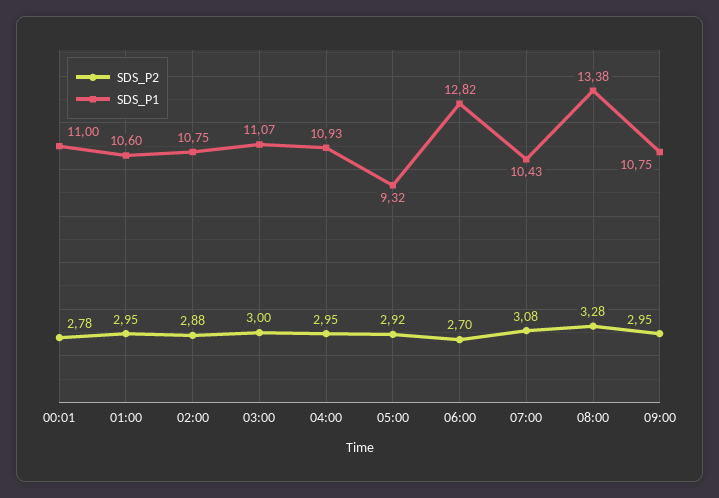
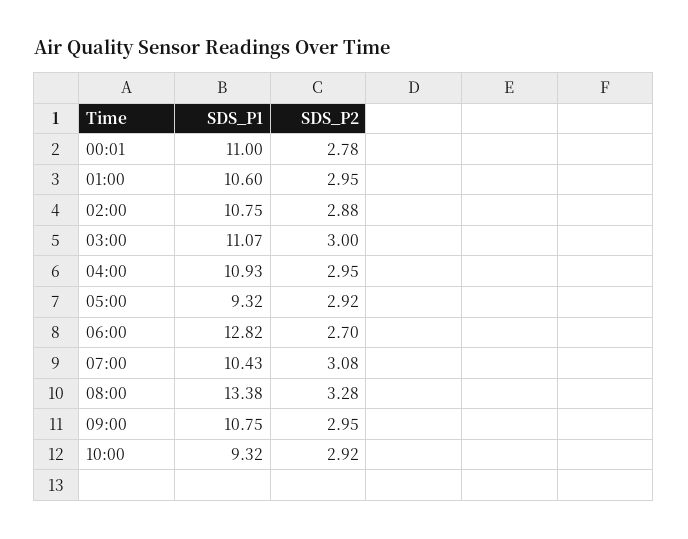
SDS_P1, 10:00: none -> 9.32
SDS_P2, 10:00: none -> 2.92

